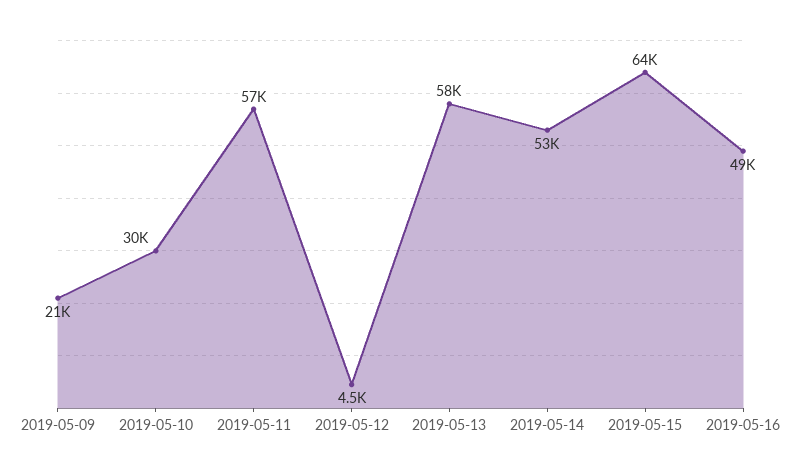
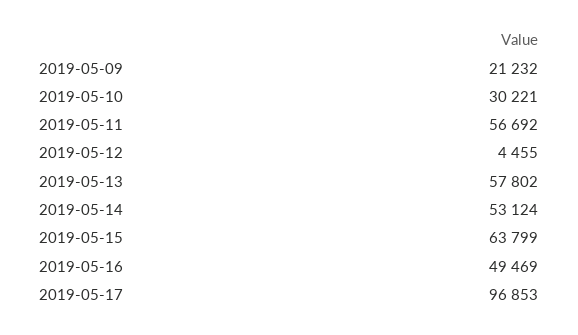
2019-05-17: none -> 96853

